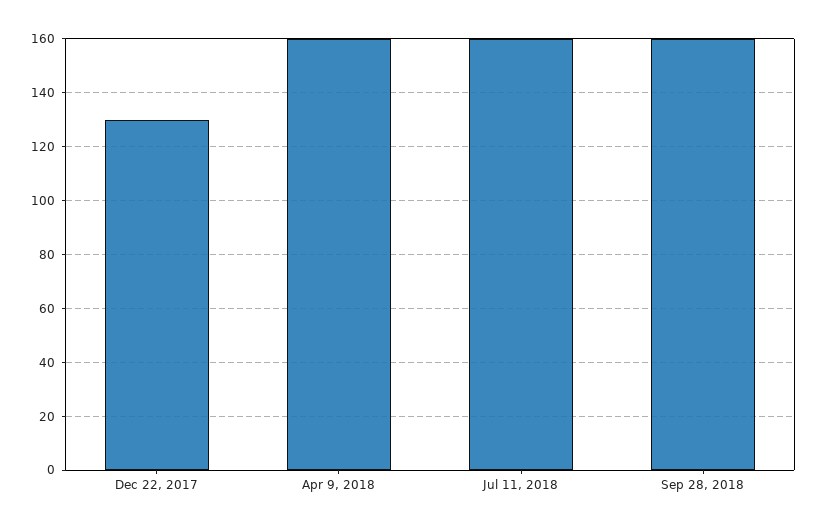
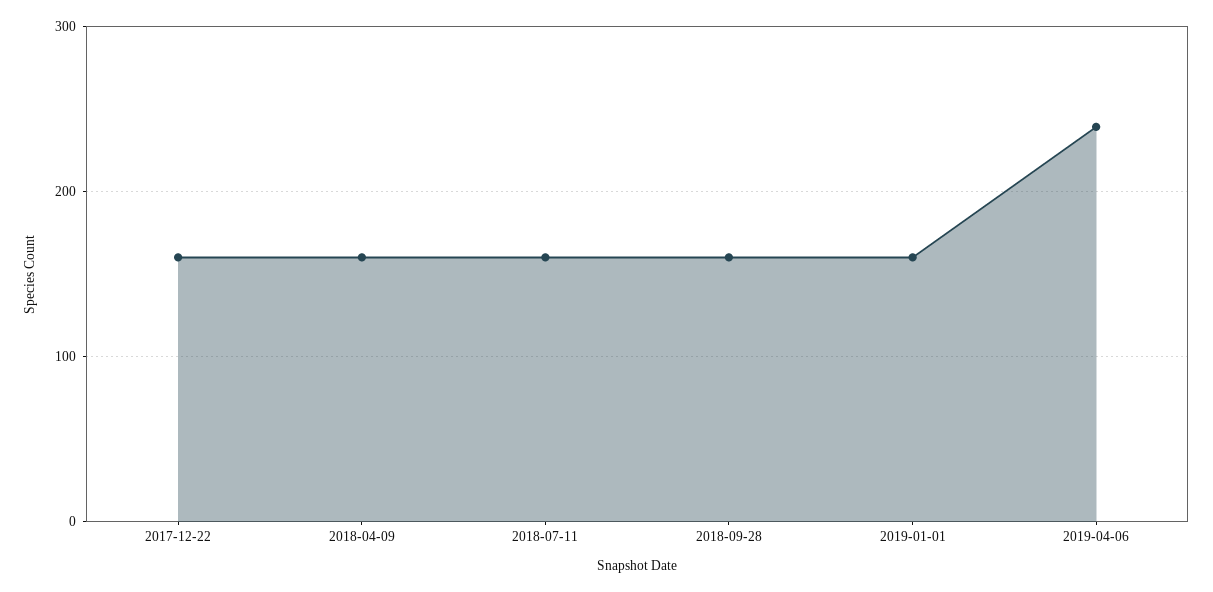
Dec 22, 2017: 130 -> 160
2019-01-01: none -> 160
2019-04-06: none -> 240

